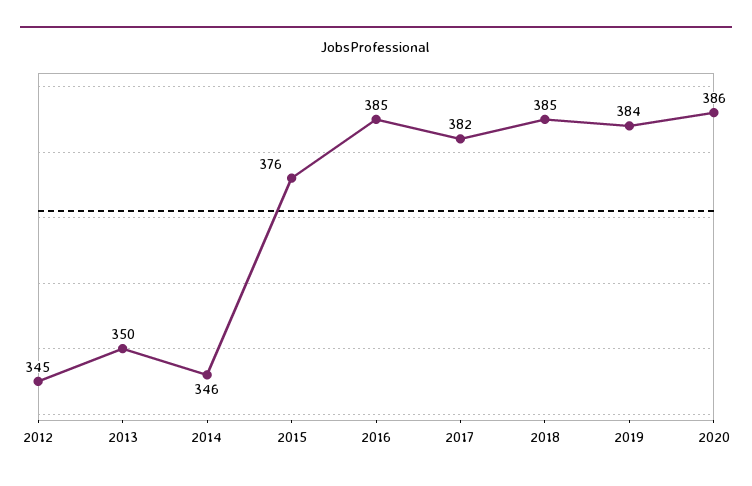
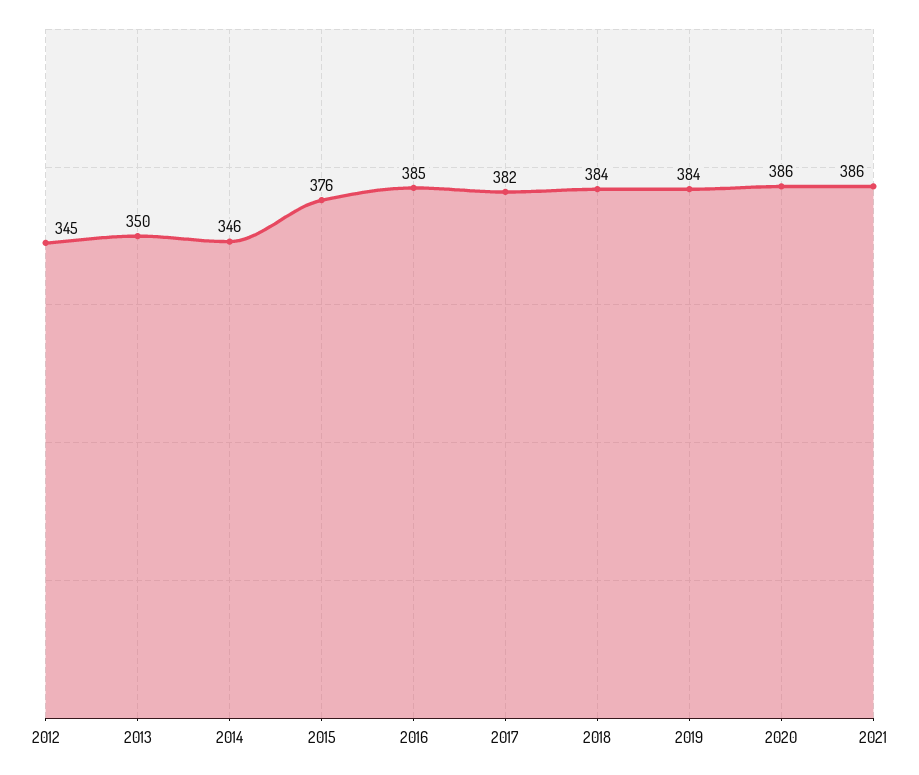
2018: 385 -> 384
2021: none -> 386

